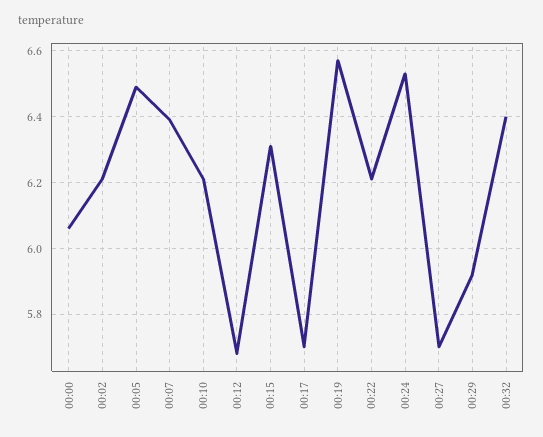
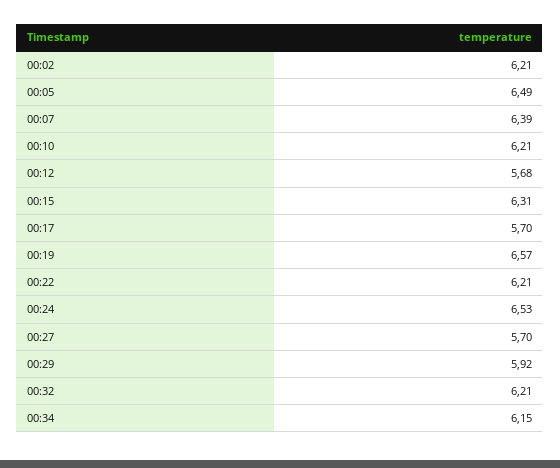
00:00: 6.05 -> none
00:32: 6.4 -> 6.21
00:34: none -> 6.15

